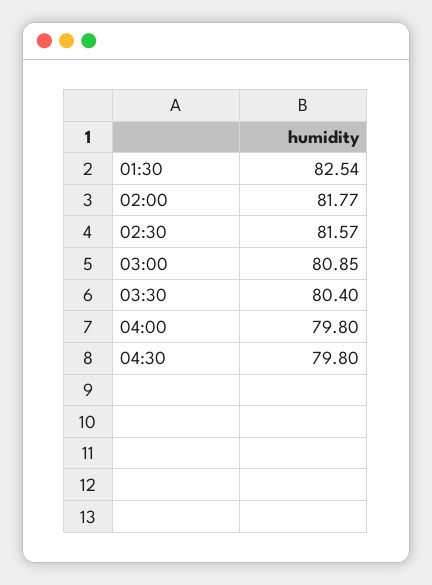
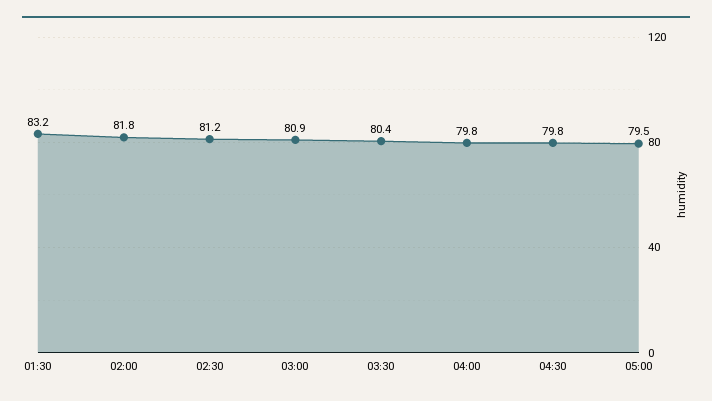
01:30: 82.54 -> 83.2
02:30: 81.57 -> 81.2
05:00: none -> 79.5

